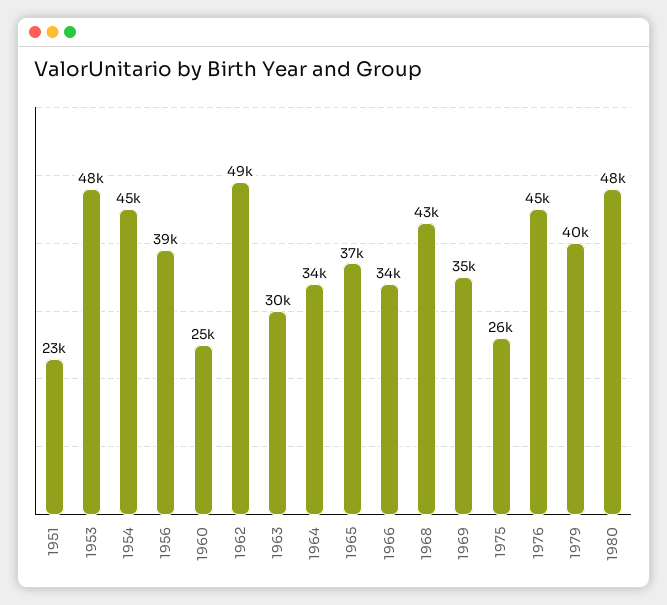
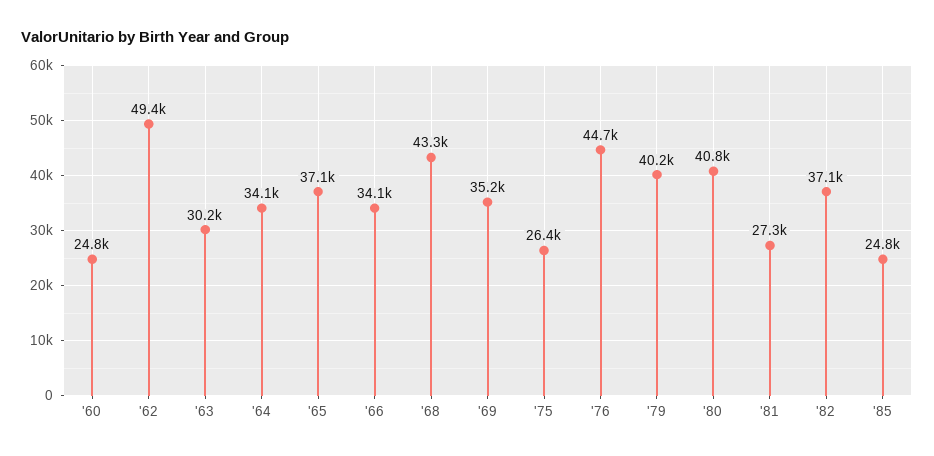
1951: 23000 -> none
1953: 48000 -> none
1954: 45000 -> none
1956: 39000 -> none
1980: 48000 -> 40800
'81: none -> 27300
'82: none -> 37100
'85: none -> 24800

